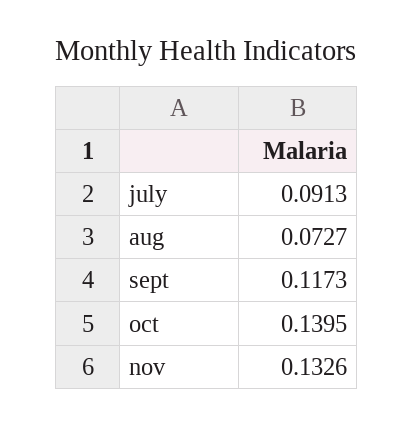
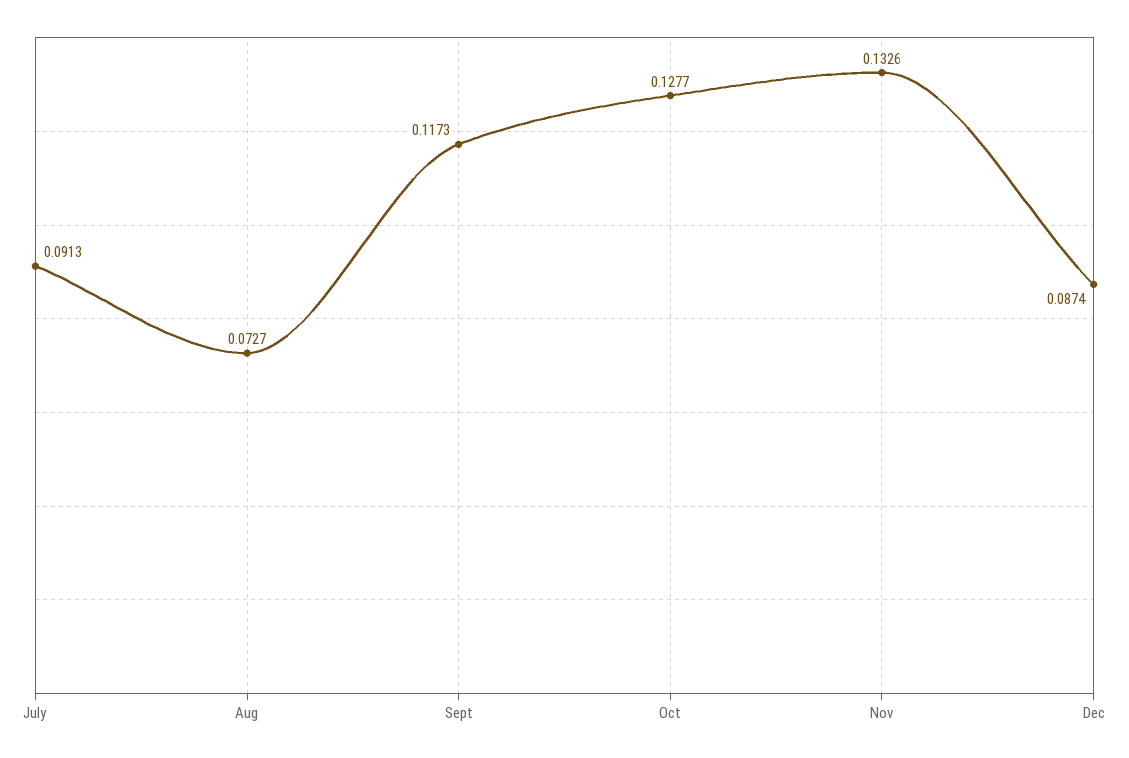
oct: 0.1395 -> 0.1277
Dec: none -> 0.0874

